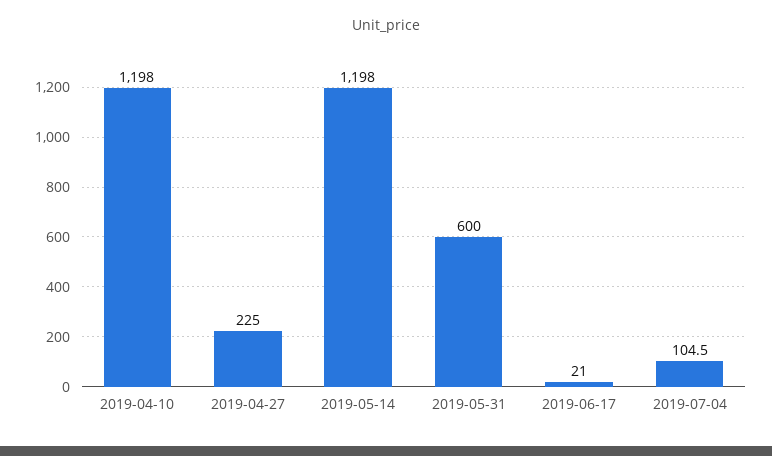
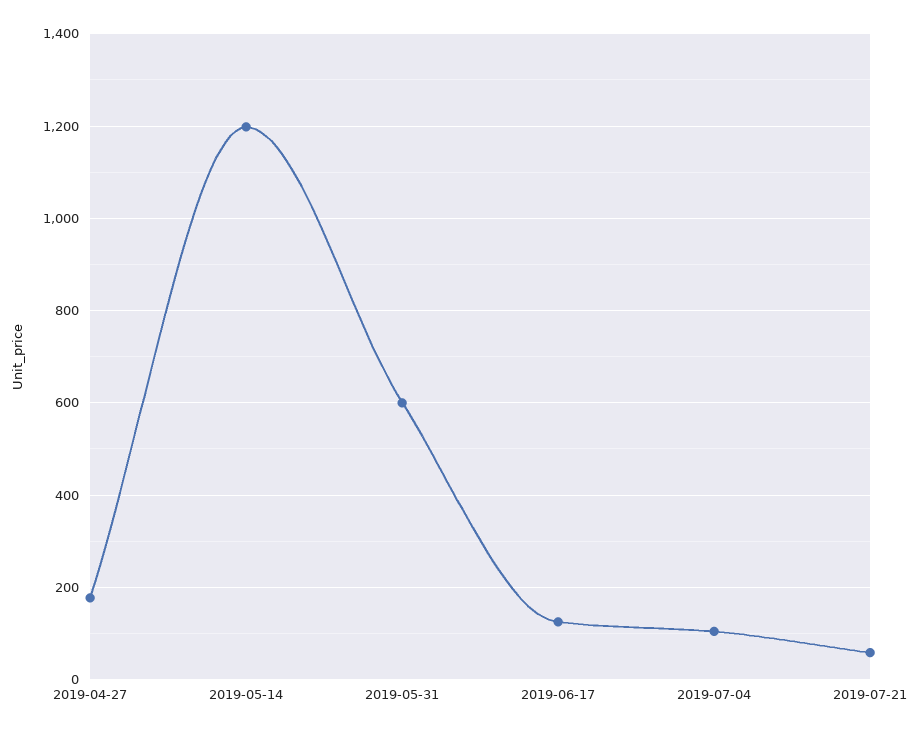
2019-04-10: 1198 -> none
2019-04-27: 225 -> 180
2019-06-17: 21 -> 120
2019-07-21: none -> 60

